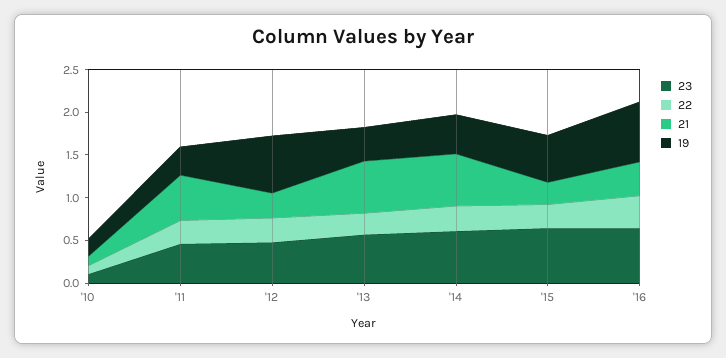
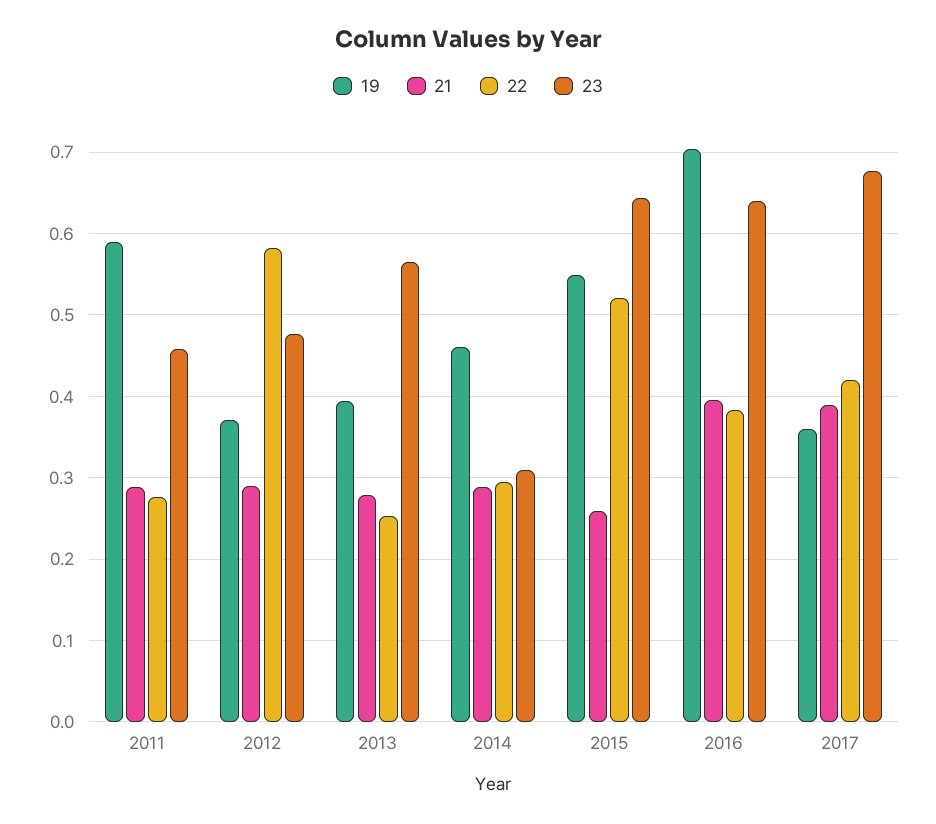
23, '10: 0.1 -> none
22, '10: 0.1 -> none
21, '10: 0.1 -> none
19, '10: 0.2 -> none
21, '11: 0.5 -> 0.29
19, '11: 0.3 -> 0.59
22, '12: 0.3 -> 0.58
19, '12: 0.7 -> 0.37
21, '13: 0.6 -> 0.28
23, '14: 0.6 -> 0.31
21, '14: 0.6 -> 0.29
22, '15: 0.3 -> 0.52
19, 2017: none -> 0.36
21, 2017: none -> 0.39
22, 2017: none -> 0.42
23, 2017: none -> 0.68

